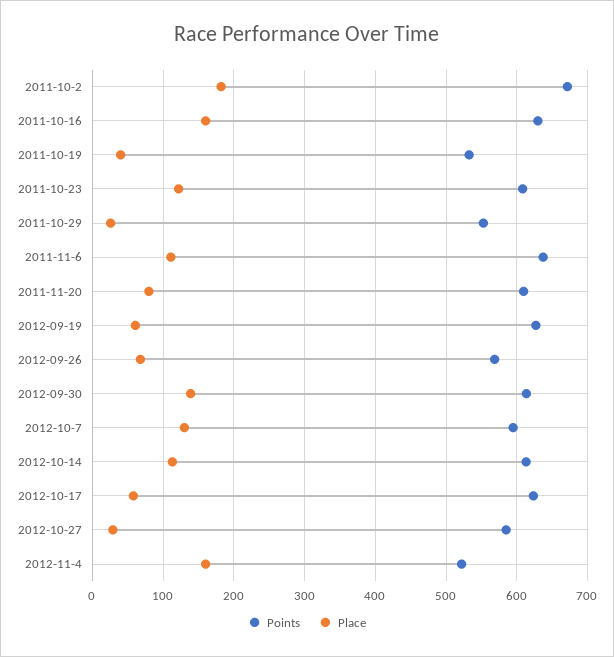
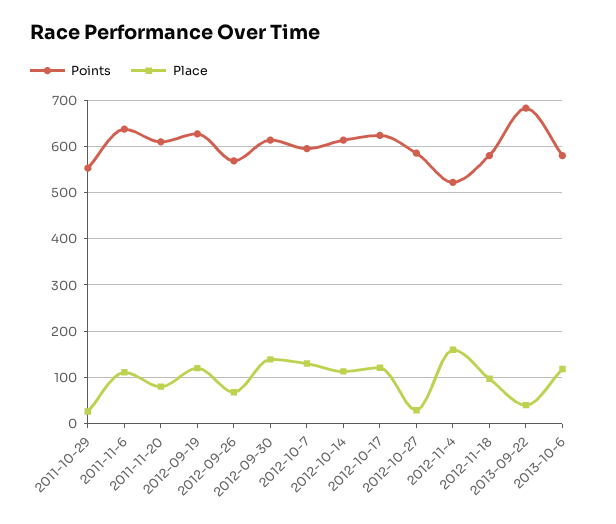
Points, 2011-10-2: 670 -> none
Place, 2011-10-2: 180 -> none
Points, 2011-10-16: 630 -> none
Place, 2011-10-16: 160 -> none
Points, 2011-10-19: 530 -> none
Place, 2011-10-19: 40 -> none
Points, 2011-10-23: 610 -> none
Place, 2011-10-23: 120 -> none
Place, 2012-09-19: 60 -> 120
Place, 2012-10-17: 60 -> 120
Points, 2012-11-18: none -> 580
Place, 2012-11-18: none -> 100
Points, 2013-09-22: none -> 680
Place, 2013-09-22: none -> 40
Points, 2013-10-6: none -> 580
Place, 2013-10-6: none -> 120

